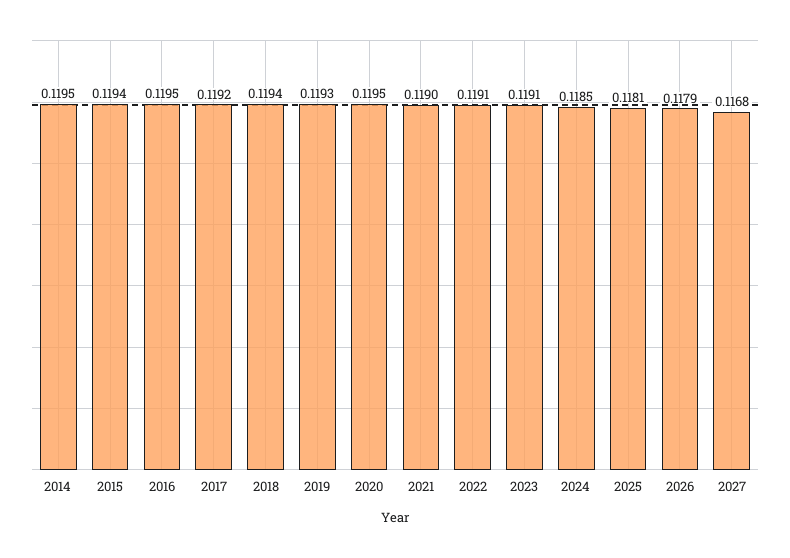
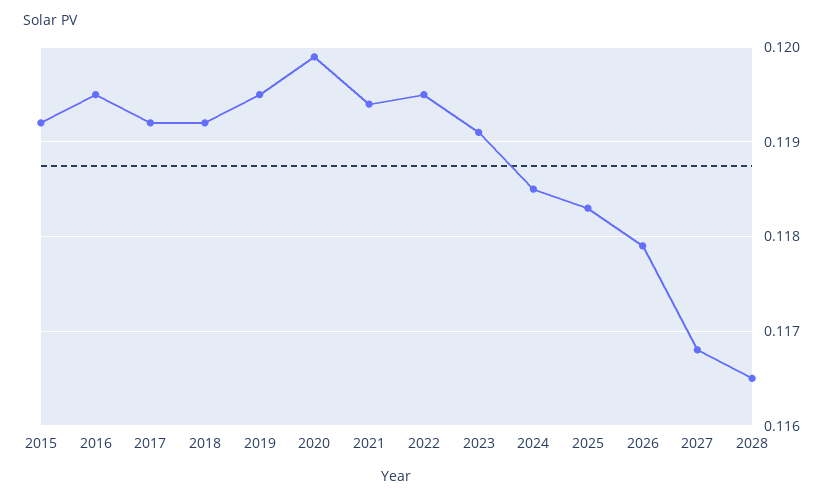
2014: 0.1195 -> none
2015: 0.1194 -> 0.1192
2018: 0.1194 -> 0.1192
2019: 0.1193 -> 0.1195
2020: 0.1195 -> 0.1199
2021: 0.119 -> 0.1194
2022: 0.1191 -> 0.1195
2025: 0.1181 -> 0.1183
2028: none -> 0.1165

